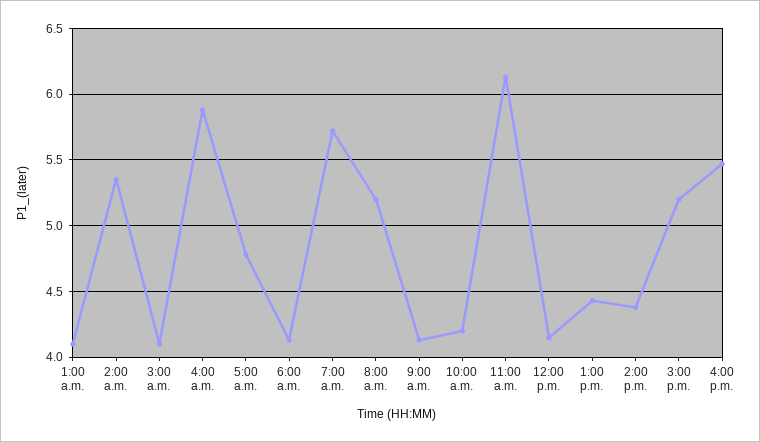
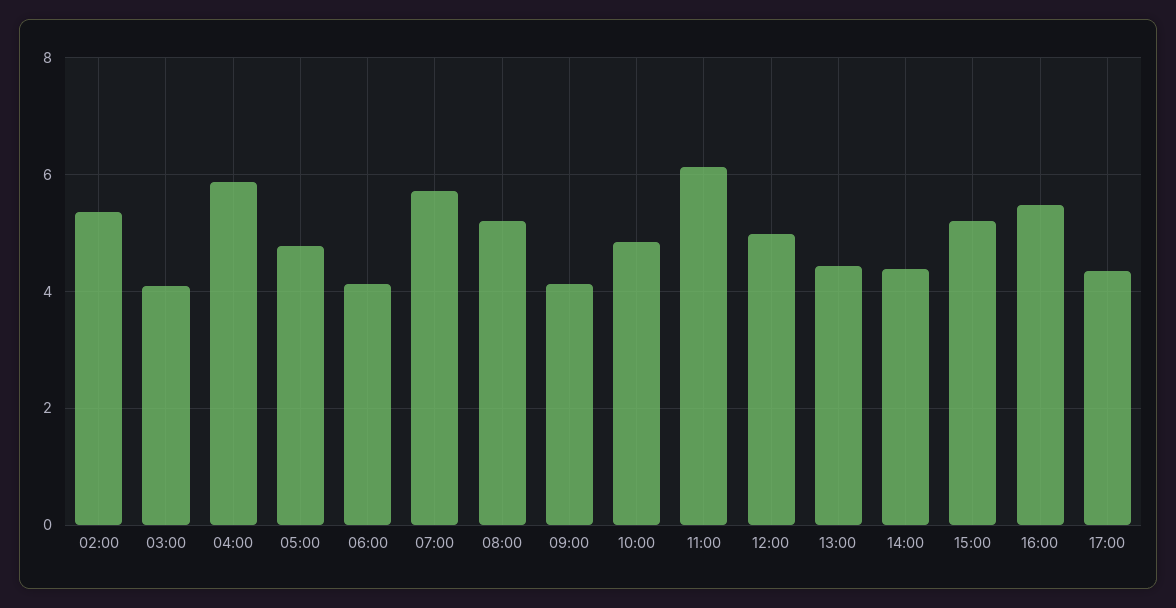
1:00 a.m.: 4.1 -> none
10:00 a.m.: 4.2 -> 4.8
12:00 p.m.: 4.15 -> 5
17:00: none -> 4.4

